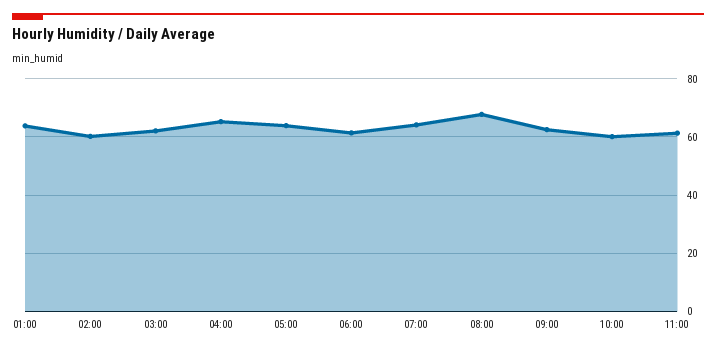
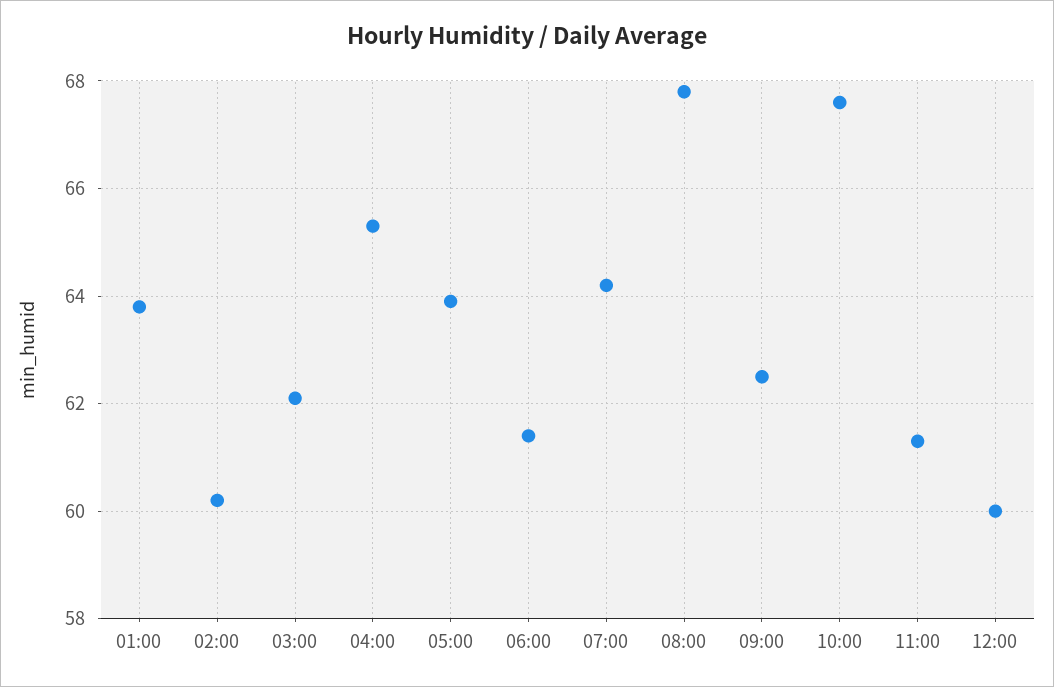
10:00: 60 -> 67.5
12:00: none -> 60

